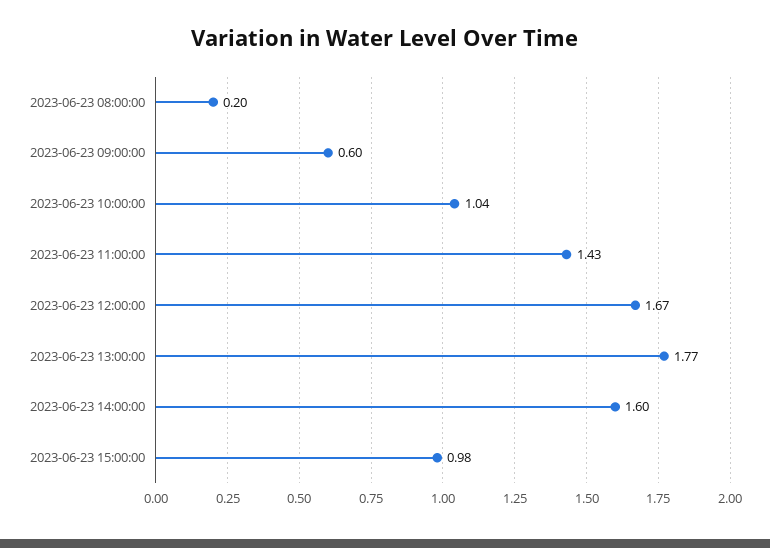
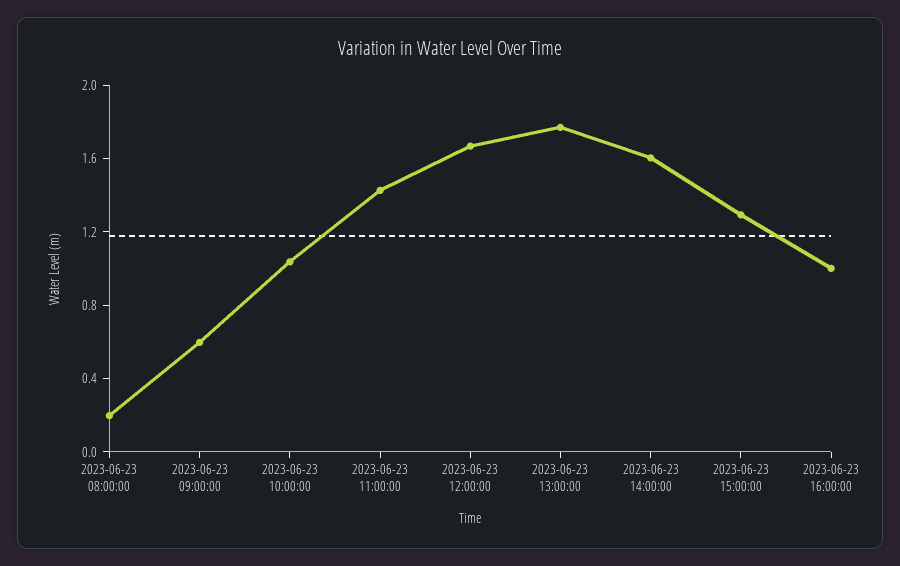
2023-06-23 15:00:00: 0.98 -> 1.3
2023-06-23 16:00:00: none -> 1

